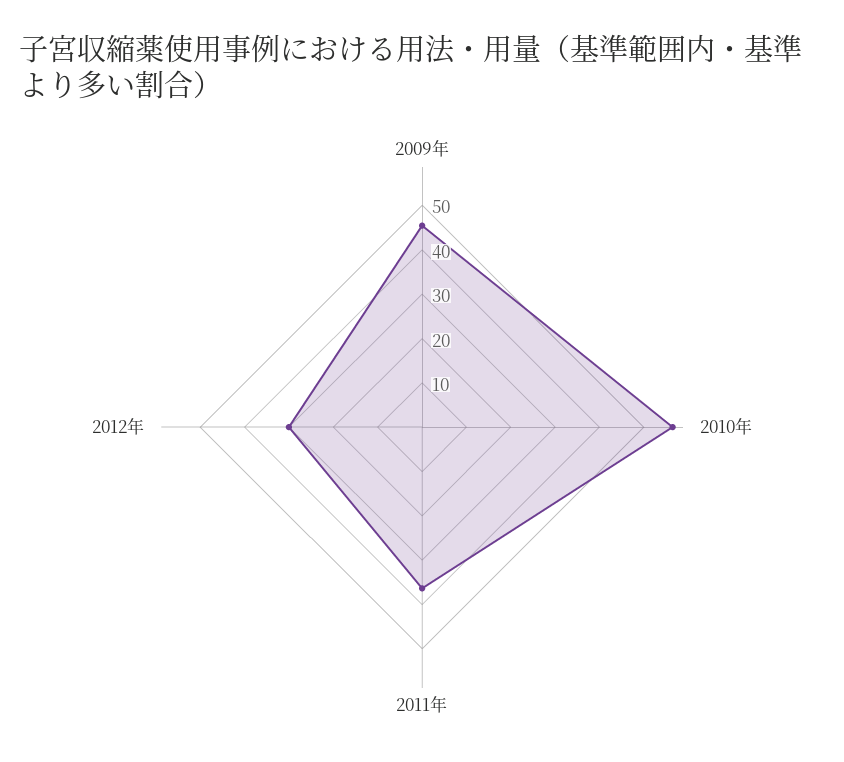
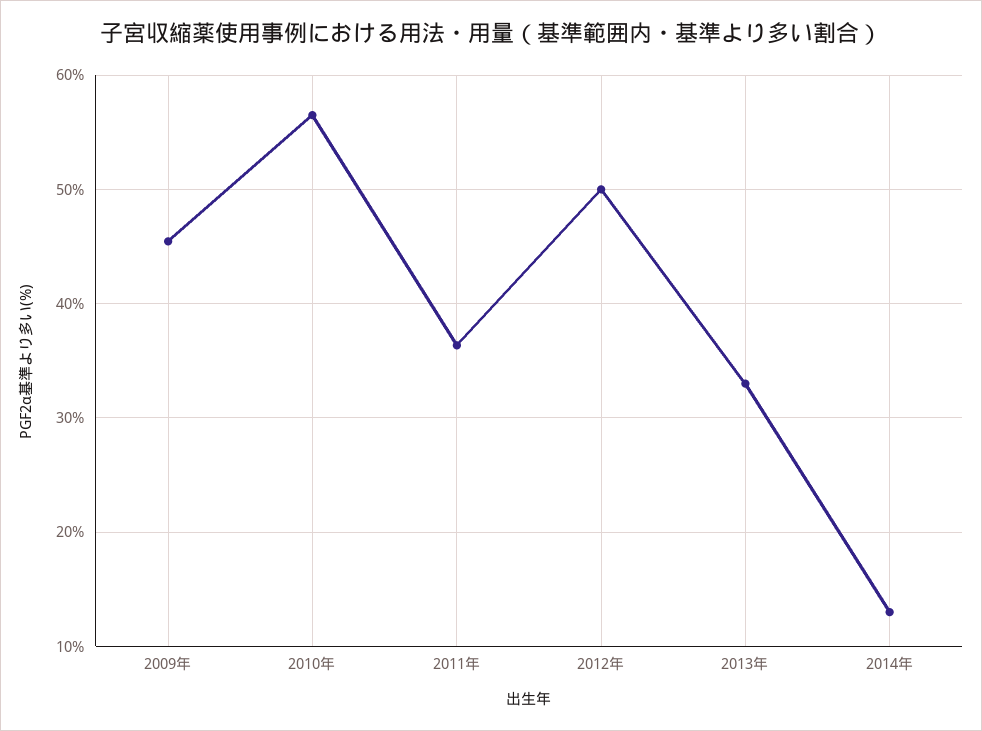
2012年: 30 -> 50
2013年: none -> 33
2014年: none -> 13

